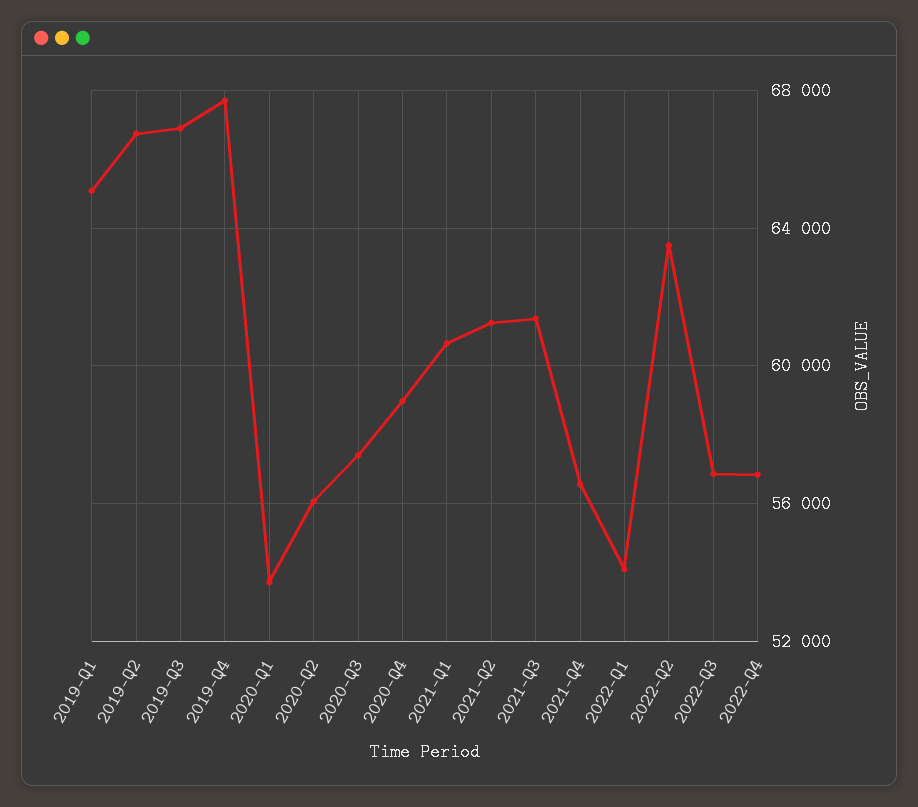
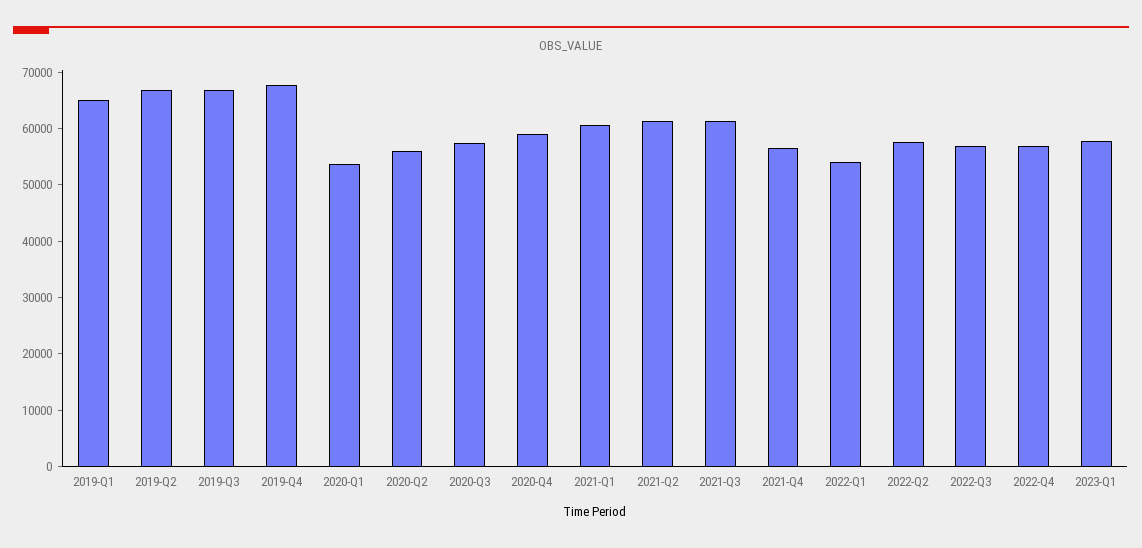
2022-Q2: 63500 -> 58000
2023-Q1: none -> 58000

